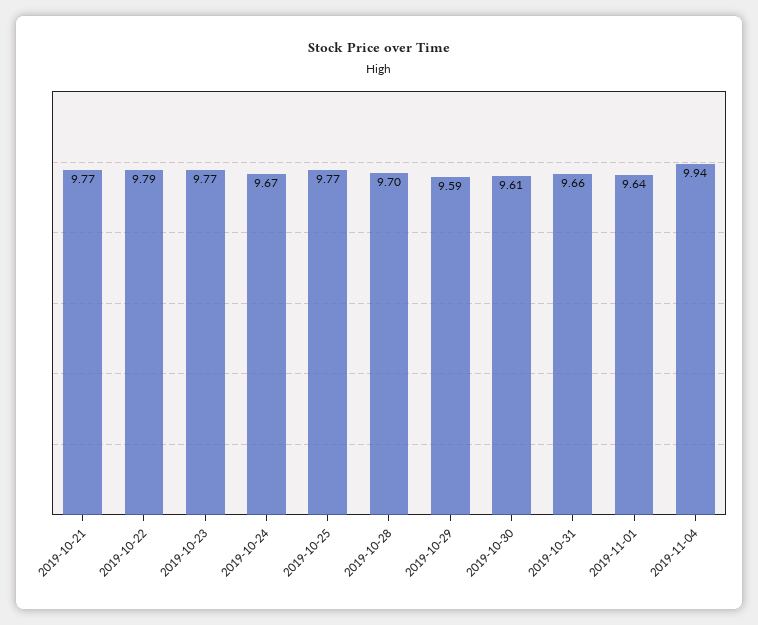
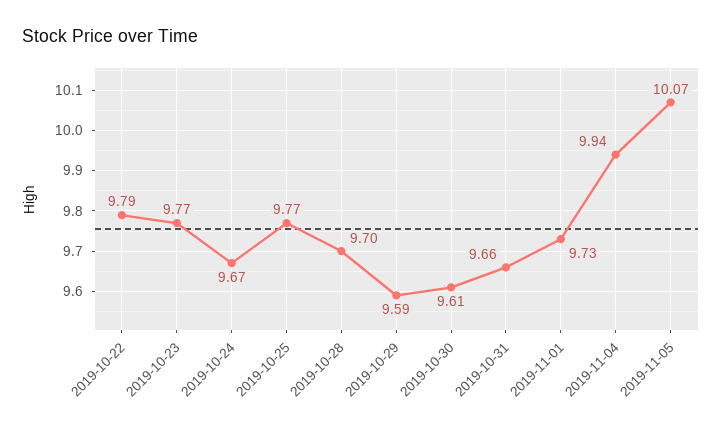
2019-10-21: 9.77 -> none
2019-11-01: 9.64 -> 9.73
2019-11-05: none -> 10.07

